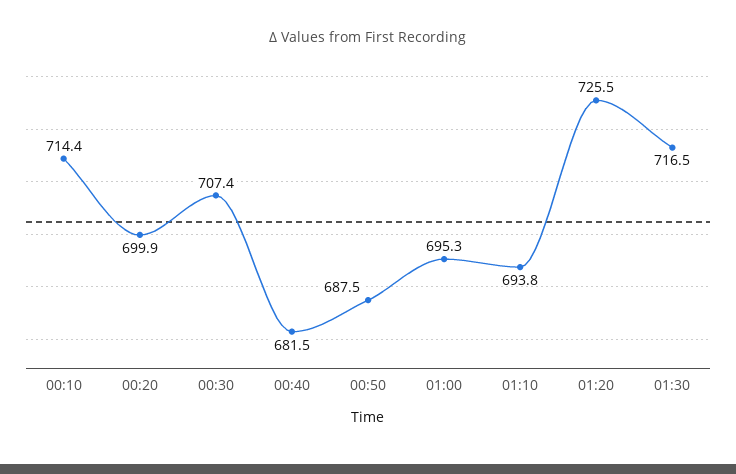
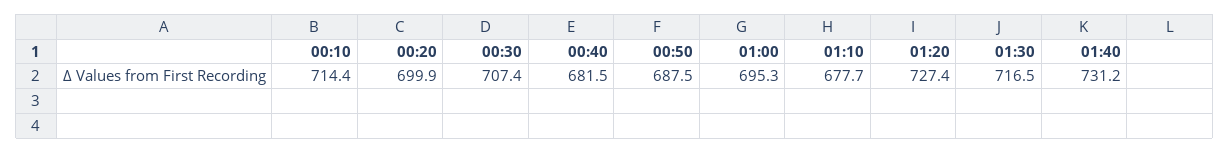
01:10: 693.8 -> 677.7
01:20: 725.5 -> 727.4
01:40: none -> 731.2

